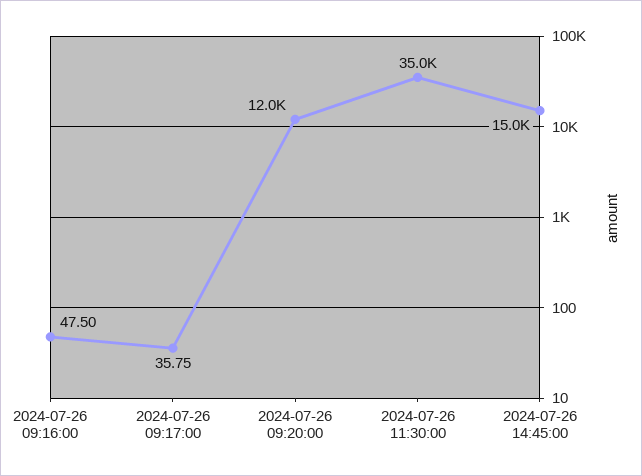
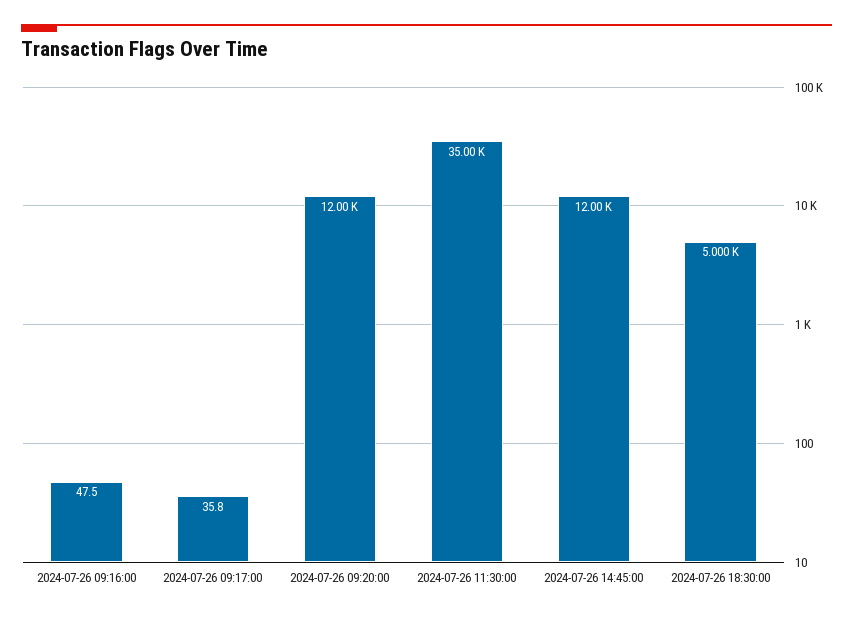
2024-07-26 14:45:00: 15000 -> 12000
2024-07-26 18:30:00: none -> 5000

